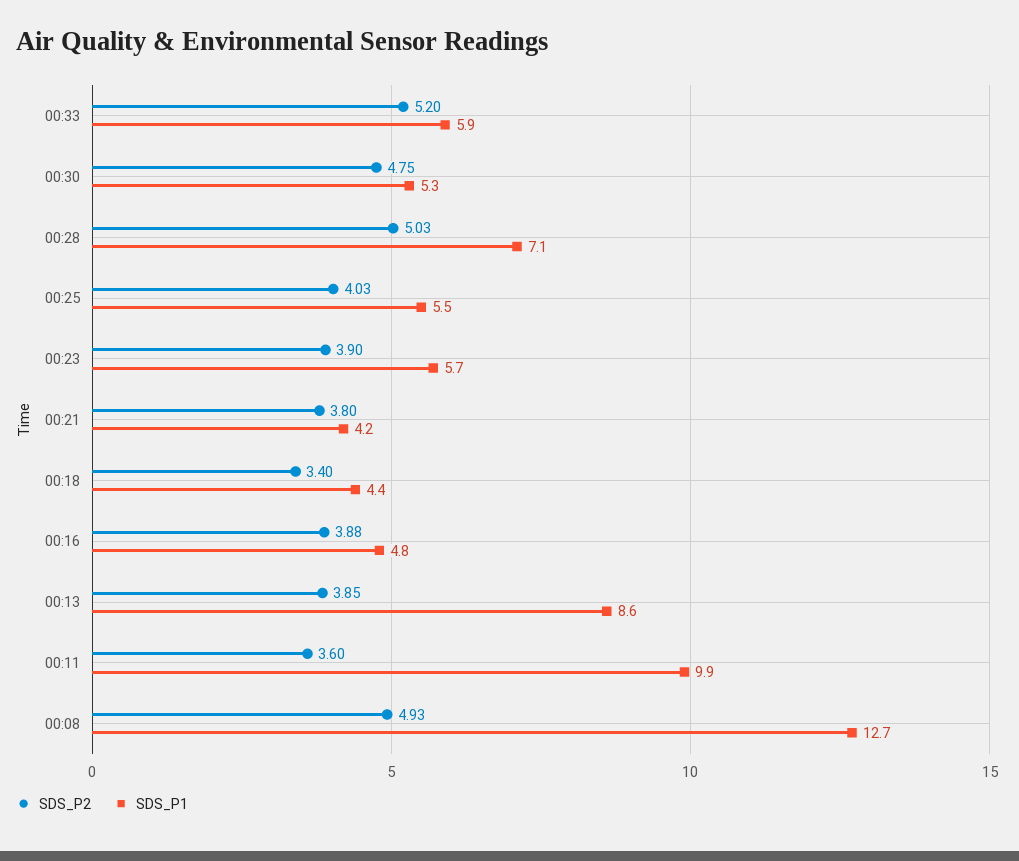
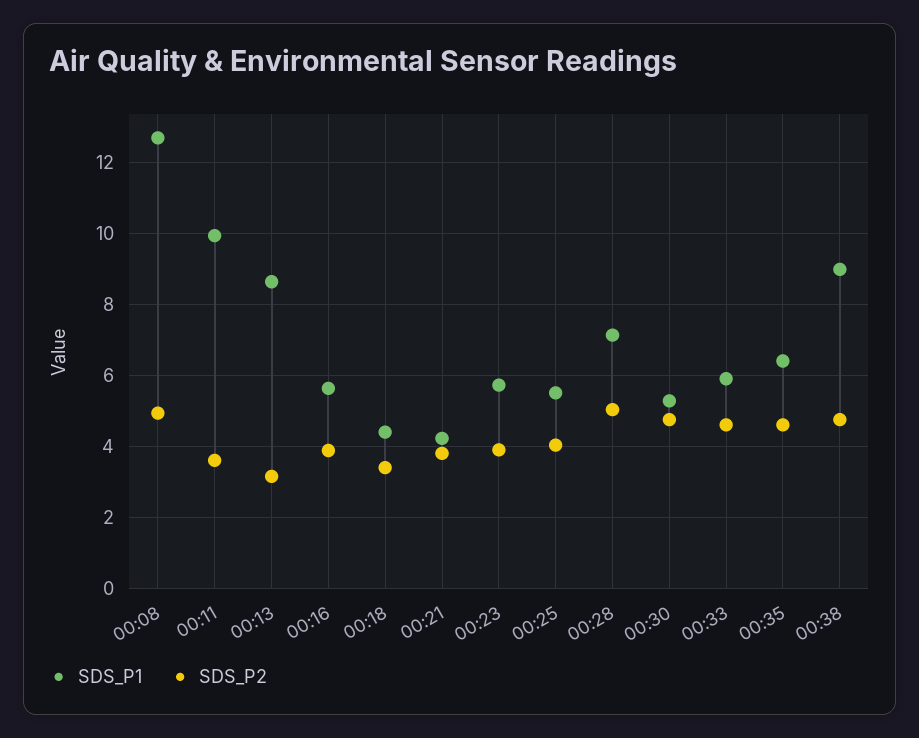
SDS_P2, 00:33: 5.2 -> 4.6
SDS_P1, 00:16: 4.8 -> 5.6
SDS_P2, 00:13: 3.85 -> 3.2
SDS_P1, 00:35: none -> 6.4
SDS_P2, 00:35: none -> 4.6
SDS_P1, 00:38: none -> 9
SDS_P2, 00:38: none -> 4.8

